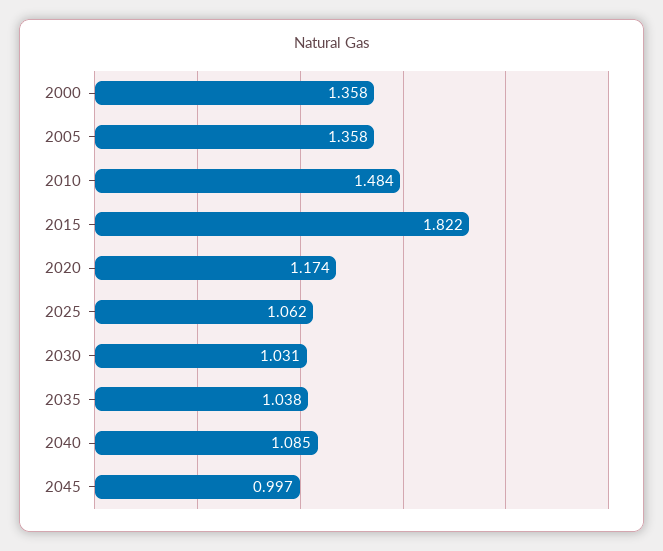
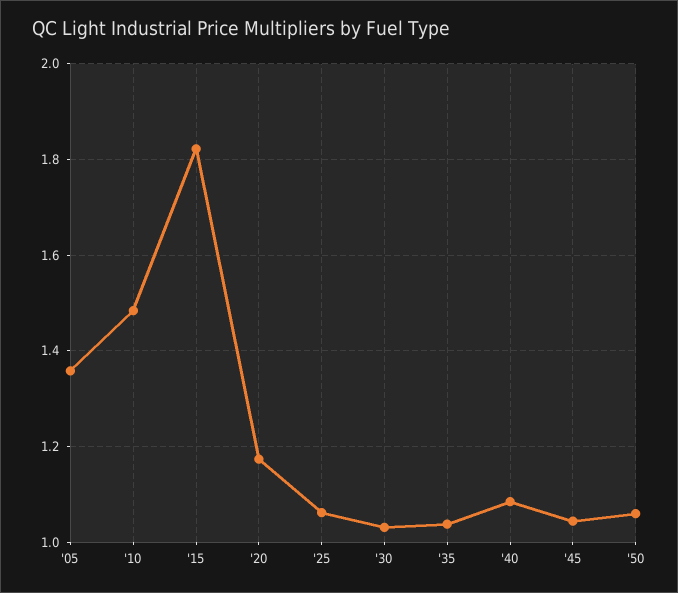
2000: 1.358 -> none
2045: 0.997 -> 1.04
'50: none -> 1.06

